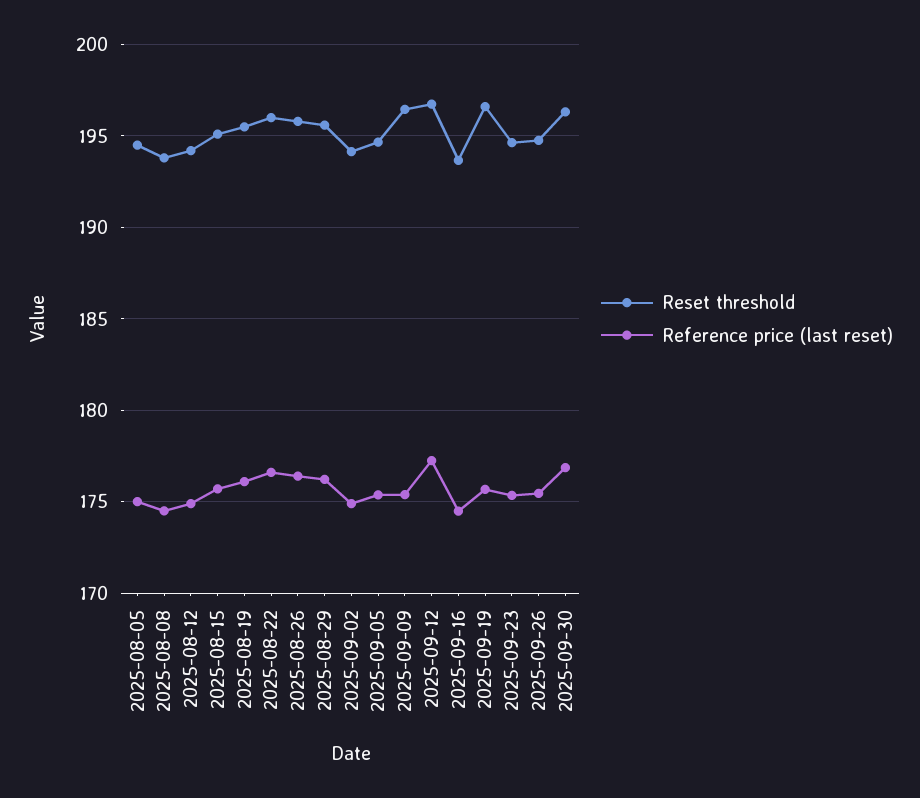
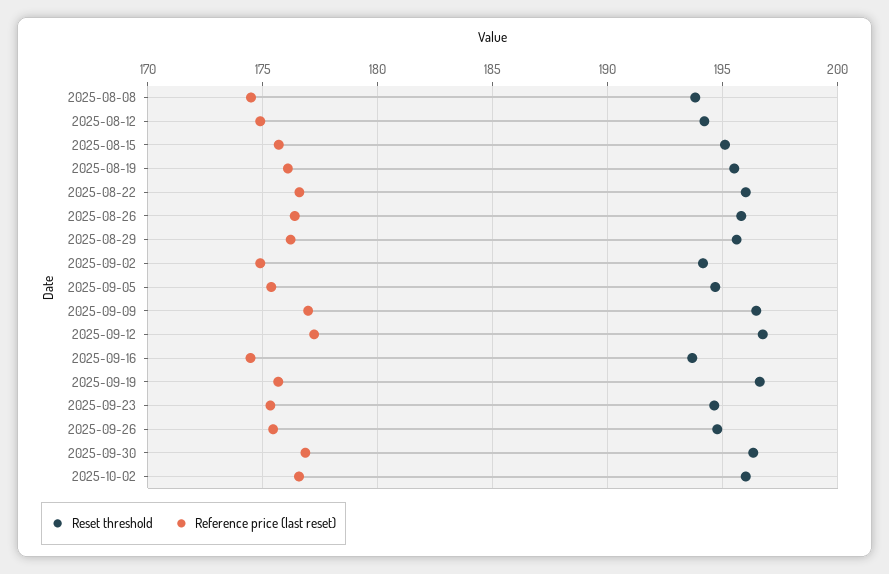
Reset threshold, 2025-08-05: 194.5 -> none
Reference price (last reset), 2025-08-05: 175 -> none
Reference price (last reset), 2025-09-09: 175.5 -> 177
Reset threshold, 2025-10-02: none -> 196
Reference price (last reset), 2025-10-02: none -> 176.5

